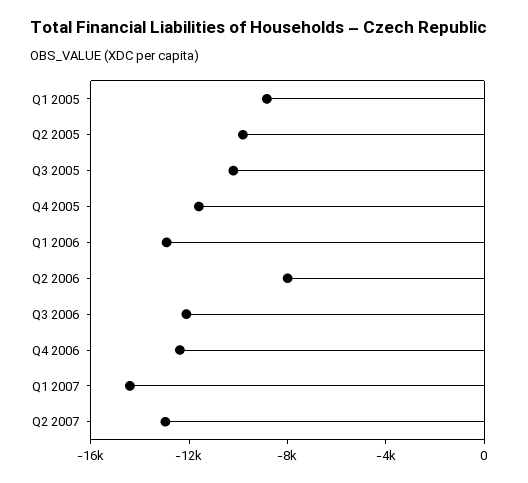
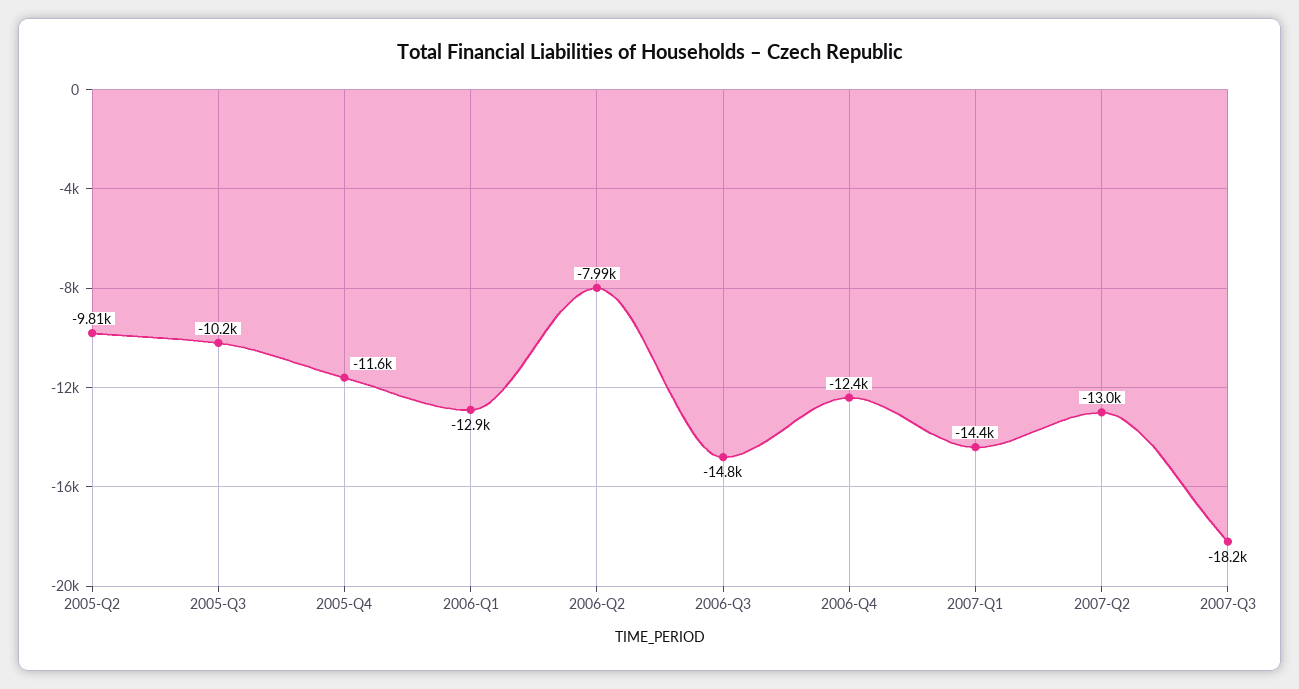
Q1 2005: -9000 -> none
Q3 2006: -12000 -> -14800
2007-Q3: none -> -18200

